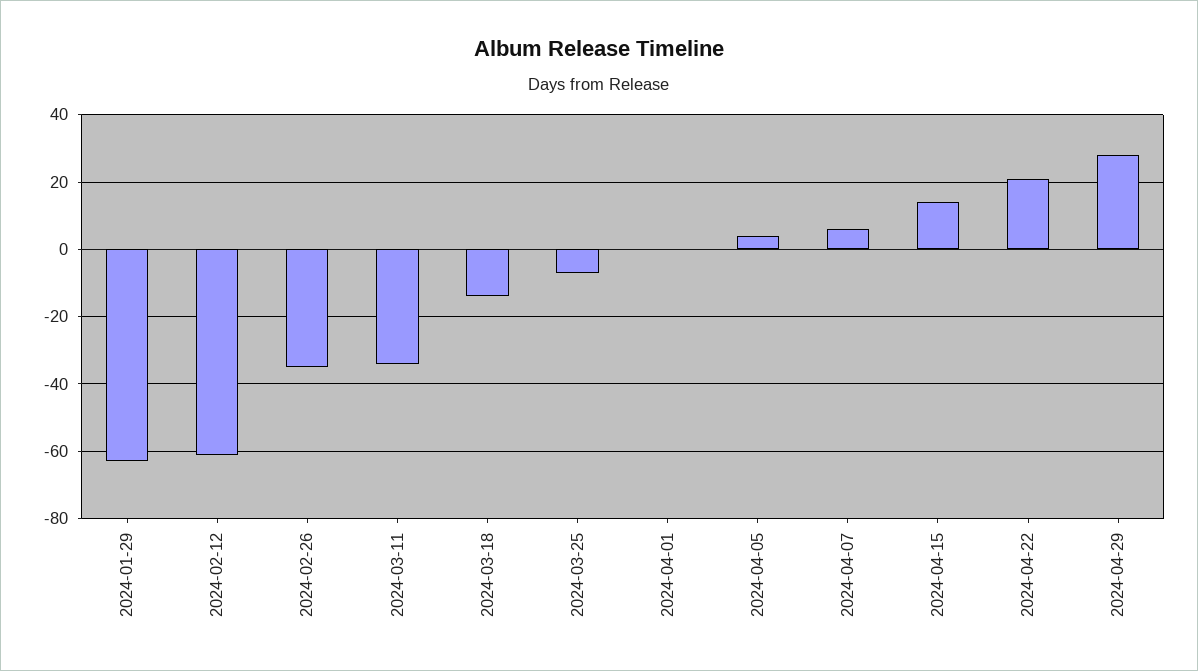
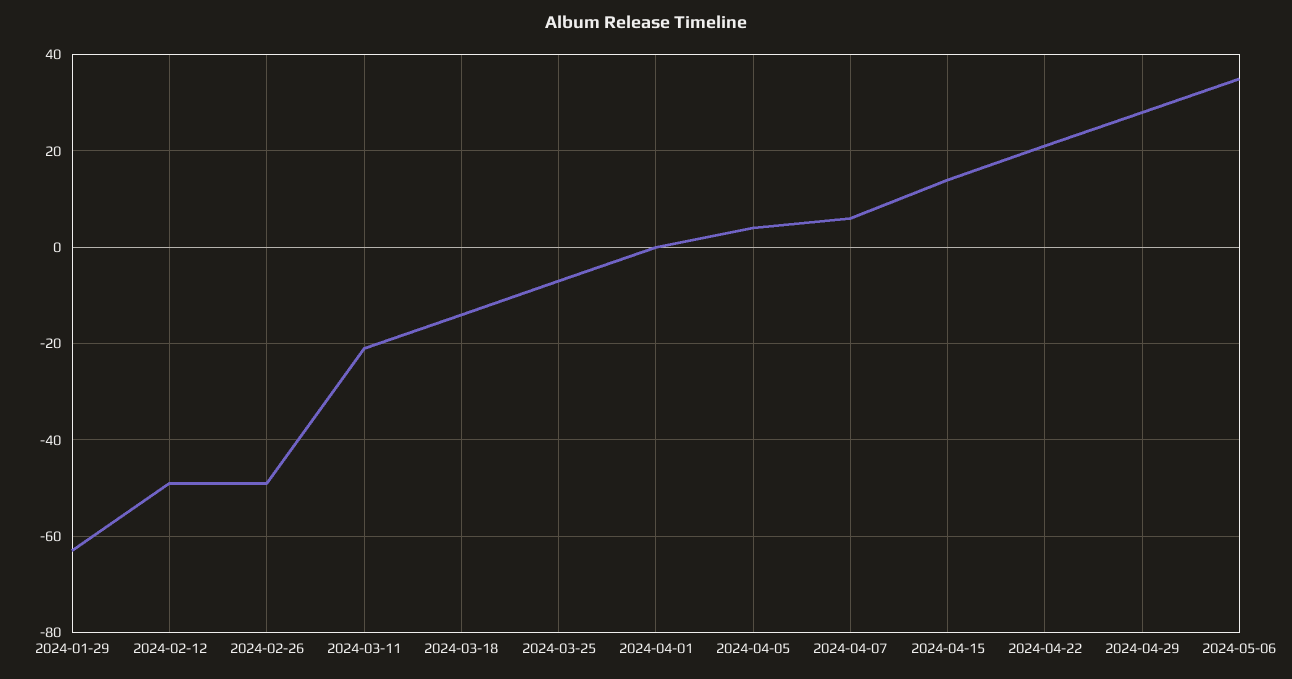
2024-02-12: -60 -> -50
2024-02-26: -35 -> -50
2024-03-11: -35 -> -20
2024-05-06: none -> 35

